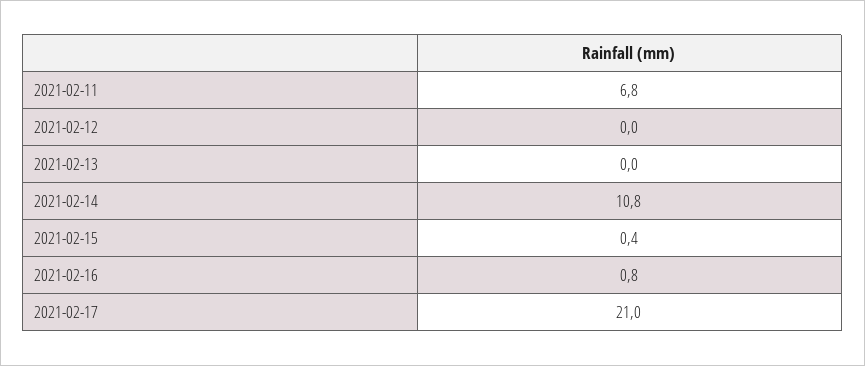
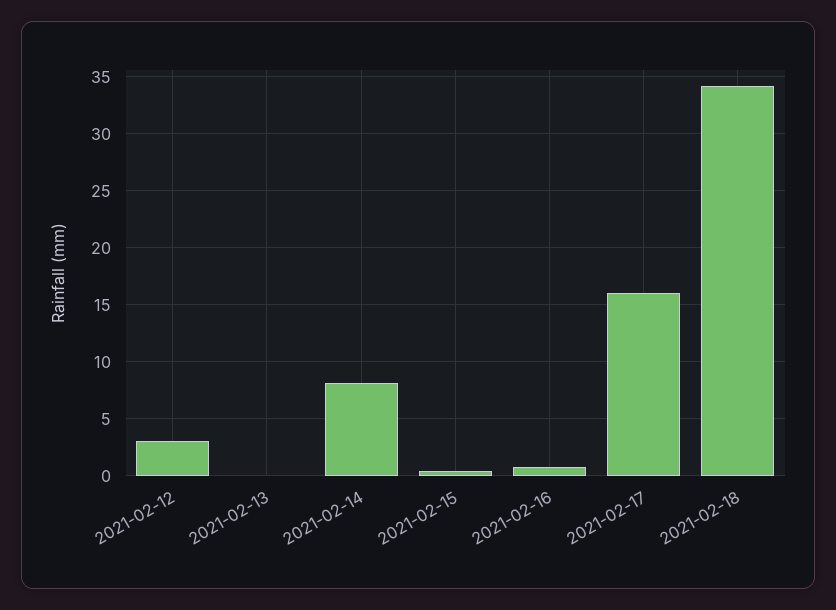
2021-02-11: 6.8 -> none
2021-02-12: 0 -> 3
2021-02-14: 10.8 -> 8
2021-02-17: 21 -> 16
2021-02-18: none -> 34

